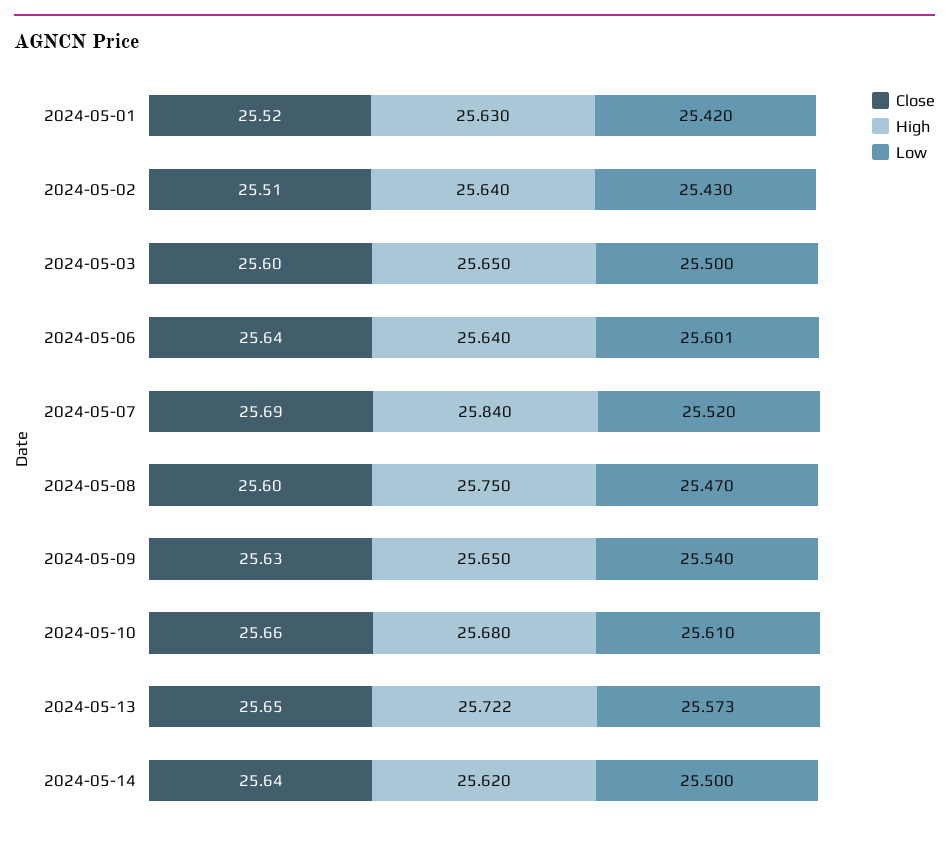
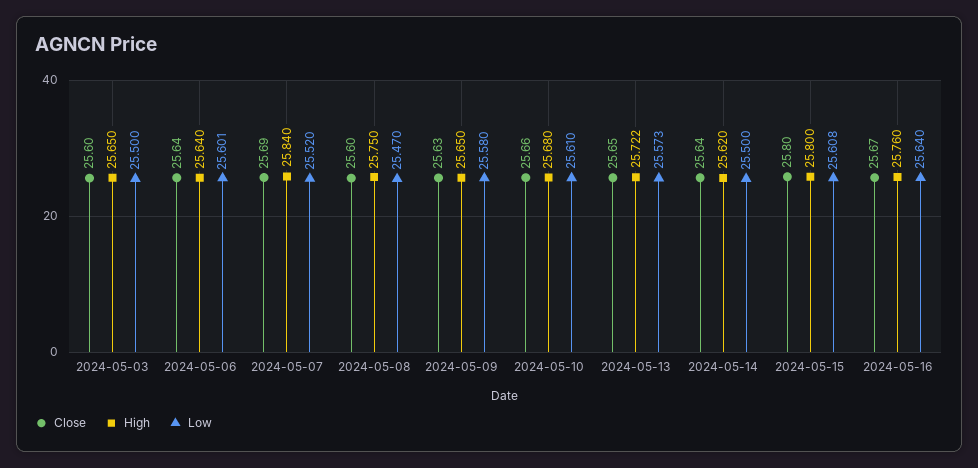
Close, 2024-05-01: 25.52 -> none
High, 2024-05-01: 25.63 -> none
Low, 2024-05-01: 25.42 -> none
Close, 2024-05-02: 25.51 -> none
High, 2024-05-02: 25.64 -> none
Low, 2024-05-02: 25.43 -> none
Low, 2024-05-09: 25.54 -> 25.58
Close, 2024-05-15: none -> 25.8
High, 2024-05-15: none -> 25.8
Low, 2024-05-15: none -> 25.608
Close, 2024-05-16: none -> 25.67
High, 2024-05-16: none -> 25.76
Low, 2024-05-16: none -> 25.64

